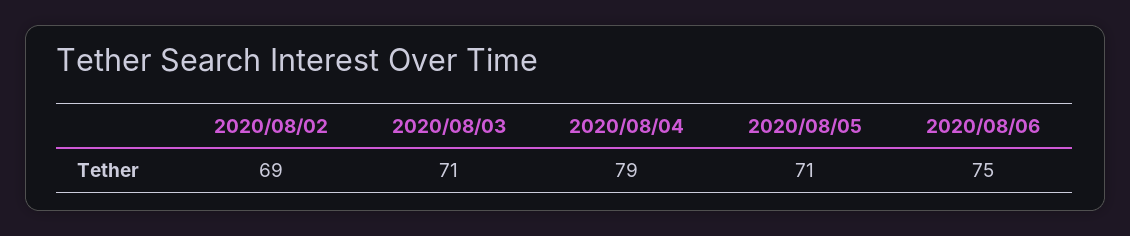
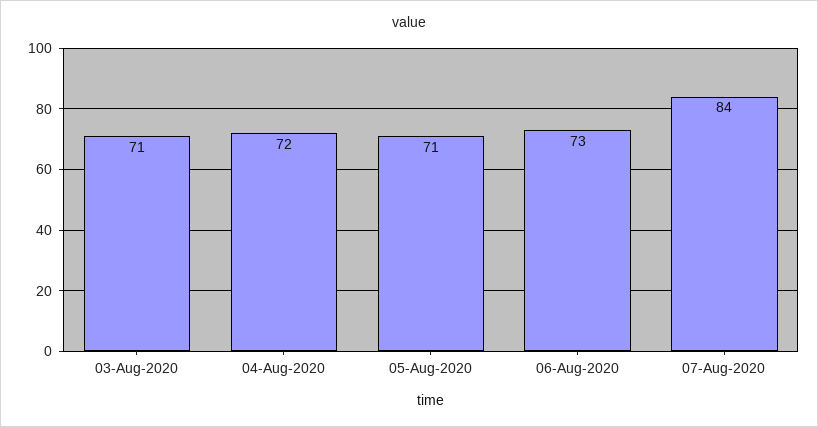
2020/08/02: 69 -> none
2020/08/04: 79 -> 72
2020/08/06: 75 -> 73
07-Aug-2020: none -> 84

